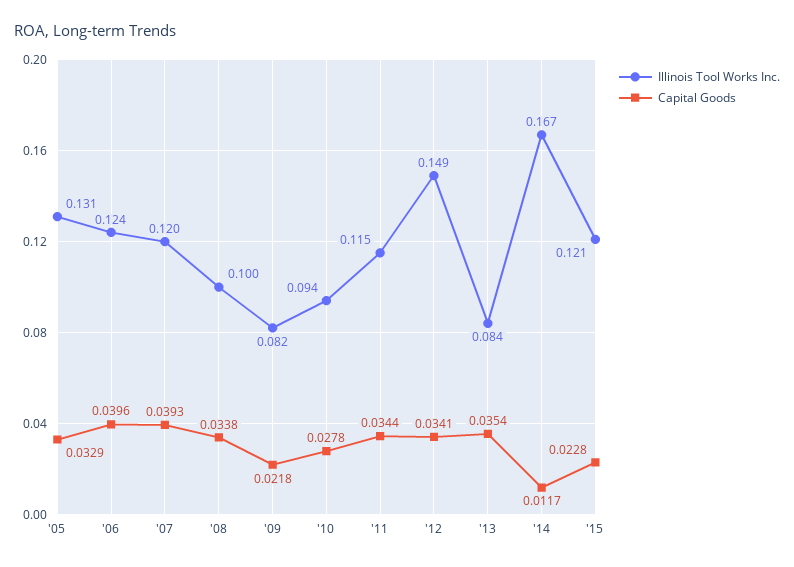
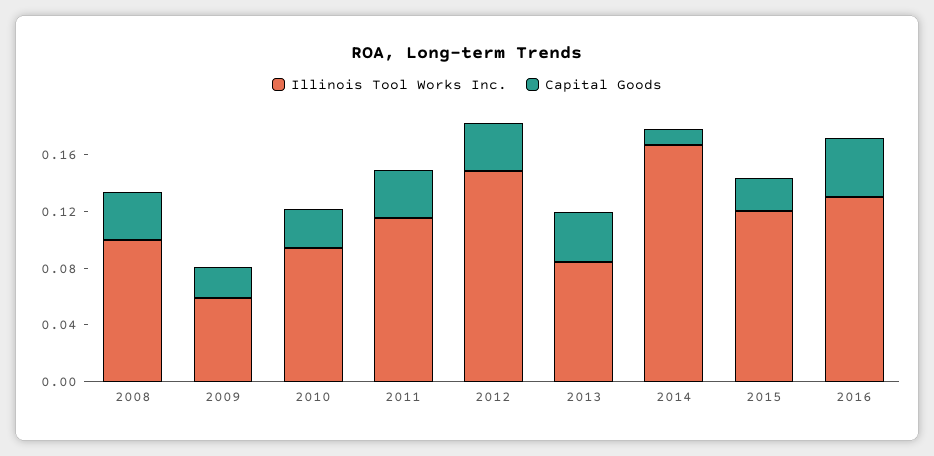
Illinois Tool Works Inc., '05: 0.131 -> none
Capital Goods, '05: 0.0329 -> none
Illinois Tool Works Inc., '06: 0.124 -> none
Capital Goods, '06: 0.0396 -> none
Illinois Tool Works Inc., '07: 0.12 -> none
Capital Goods, '07: 0.0393 -> none
Illinois Tool Works Inc., '09: 0.082 -> 0.06
Illinois Tool Works Inc., 2016: none -> 0.13
Capital Goods, 2016: none -> 0.04

